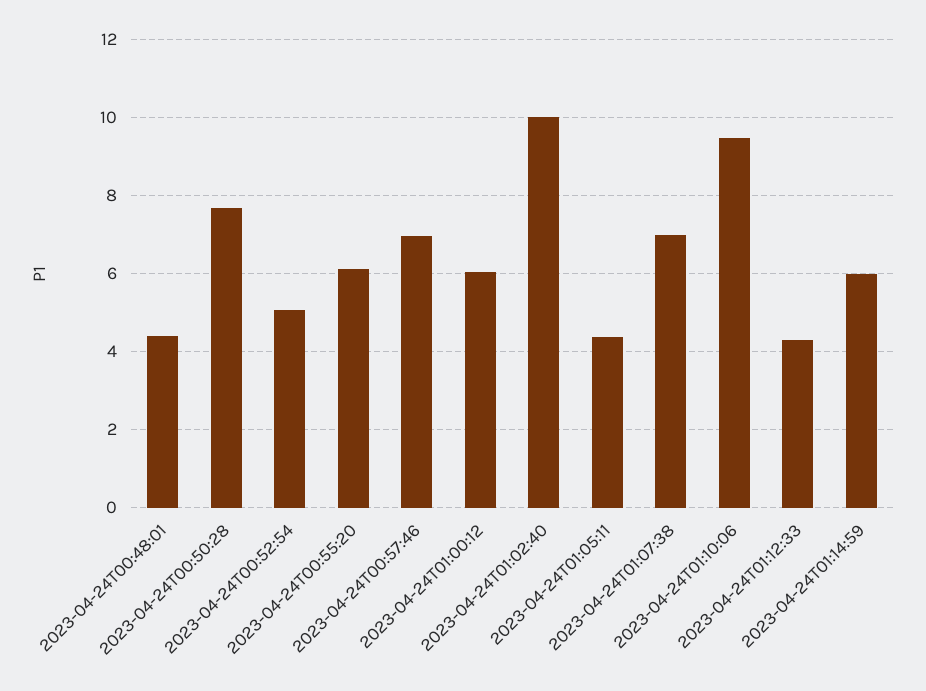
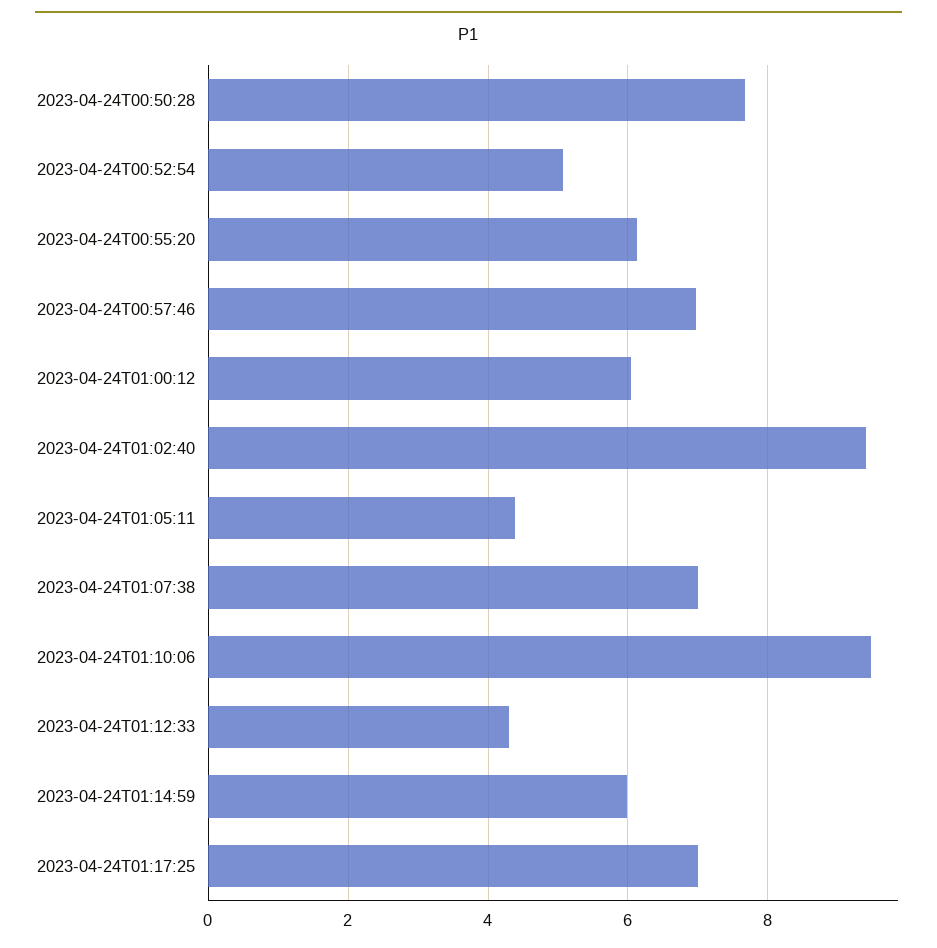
2023-04-24T00:48:01: 4.4 -> none
2023-04-24T01:02:40: 10 -> 9.4
2023-04-24T01:17:25: none -> 7

